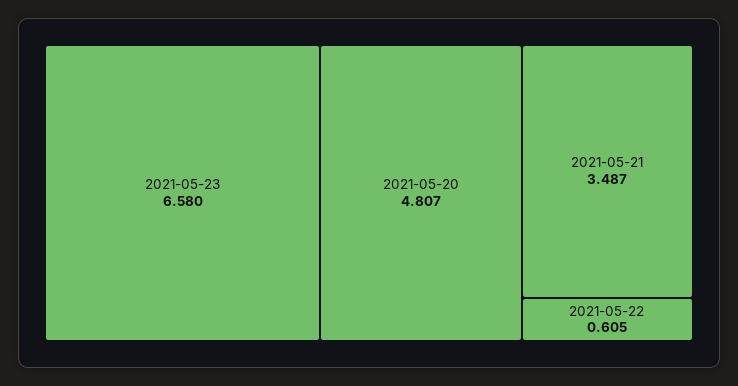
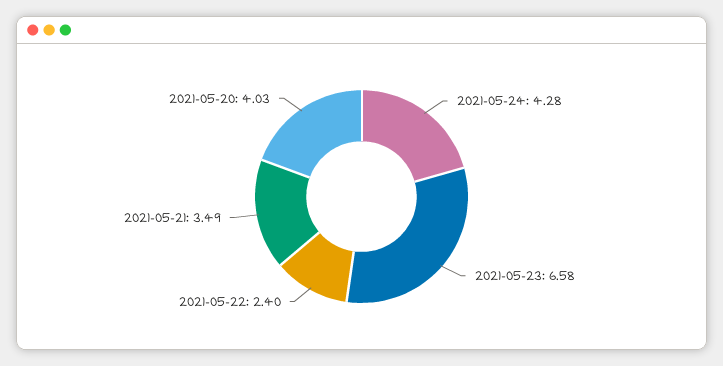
2021-05-20: 4.807 -> 4.03
2021-05-22: 0.605 -> 2.4
2021-05-24: none -> 4.28

